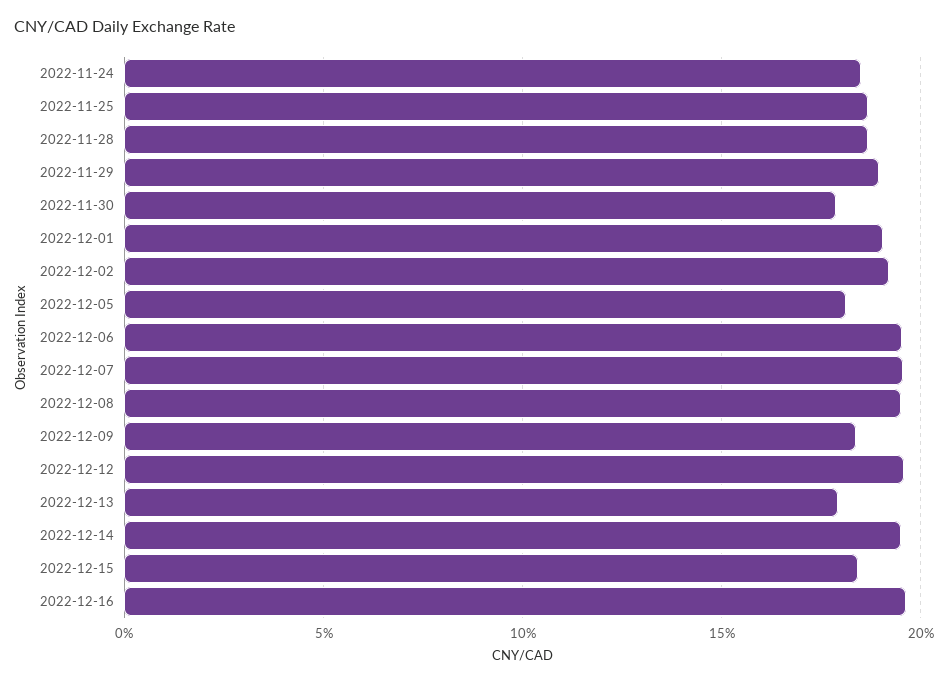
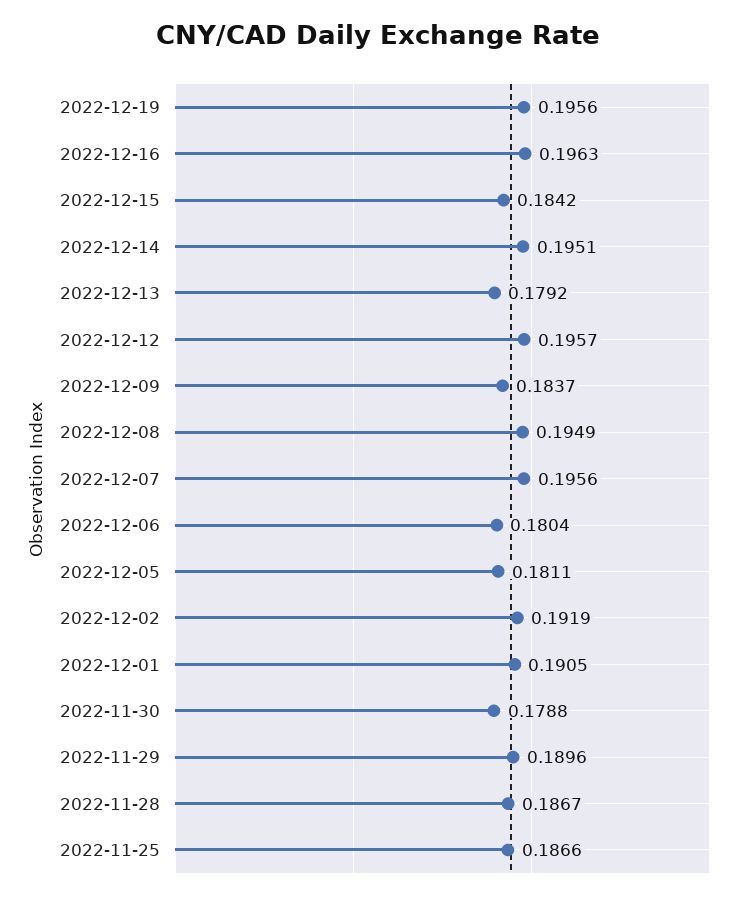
2022-11-24: 0.185 -> none
2022-12-06: 0.195 -> 0.1804
2022-12-19: none -> 0.1956

